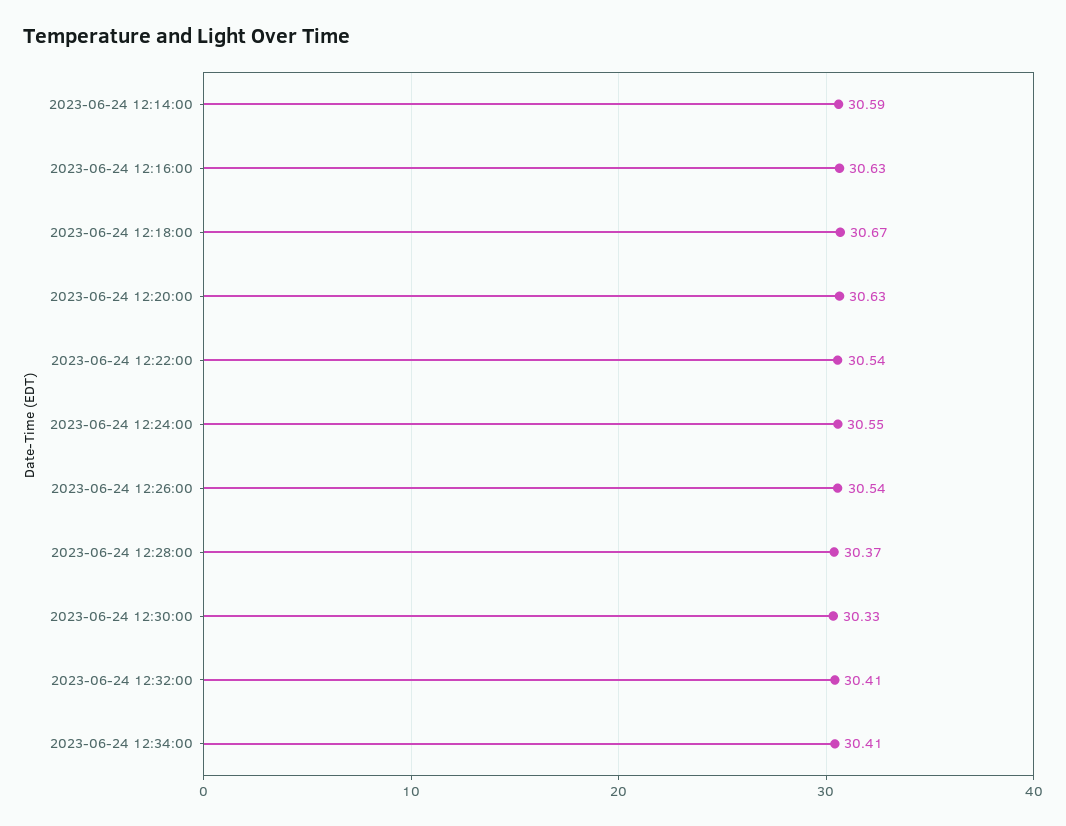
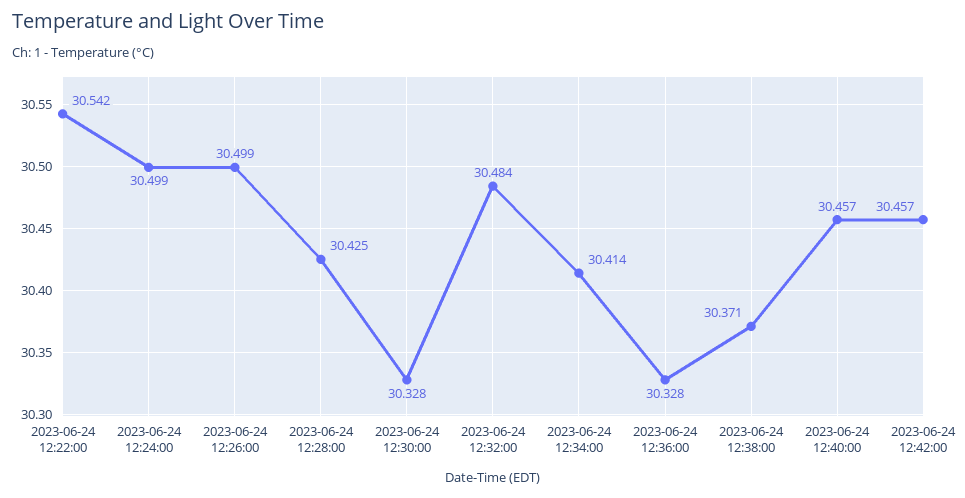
2023-06-24 12:14:00: 30.59 -> none
2023-06-24 12:16:00: 30.63 -> none
2023-06-24 12:18:00: 30.67 -> none
2023-06-24 12:20:00: 30.63 -> none
2023-06-24 12:24:00: 30.55 -> 30.499
2023-06-24 12:26:00: 30.54 -> 30.499
2023-06-24 12:28:00: 30.37 -> 30.425
2023-06-24 12:32:00: 30.41 -> 30.484
2023-06-24 12:36:00: none -> 30.328
2023-06-24 12:38:00: none -> 30.371
2023-06-24 12:40:00: none -> 30.457
2023-06-24 12:42:00: none -> 30.457

